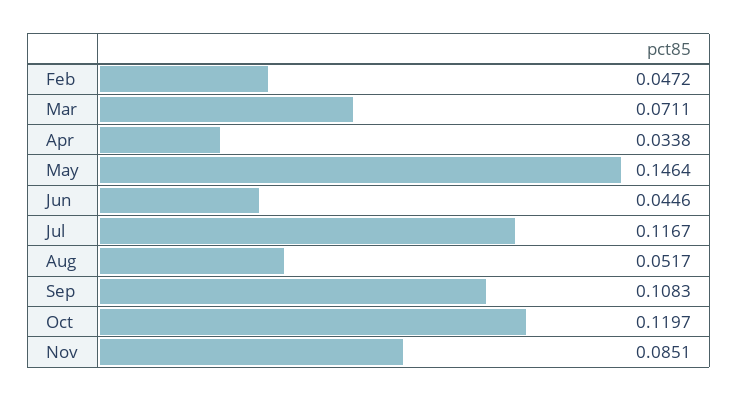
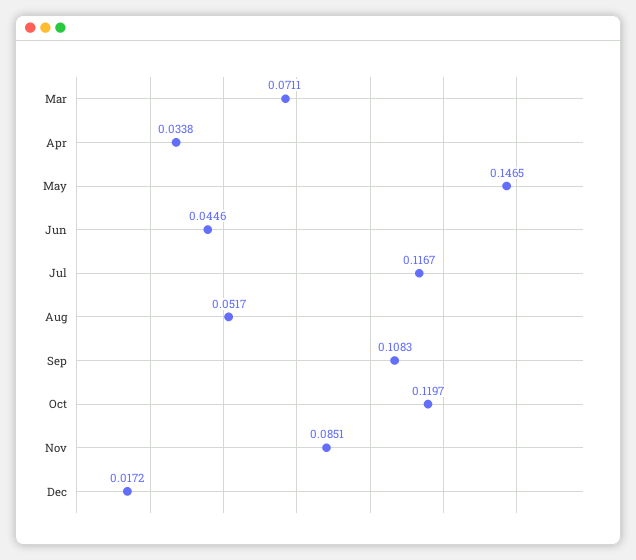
Feb: 0.0472 -> none
May: 0.1464 -> 0.1465
Dec: none -> 0.0172

